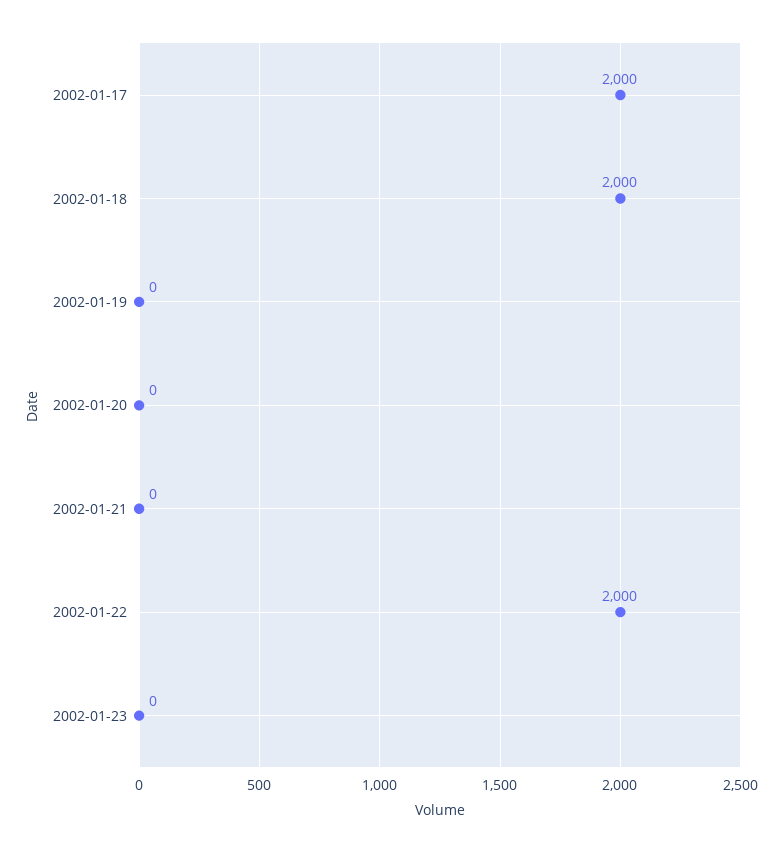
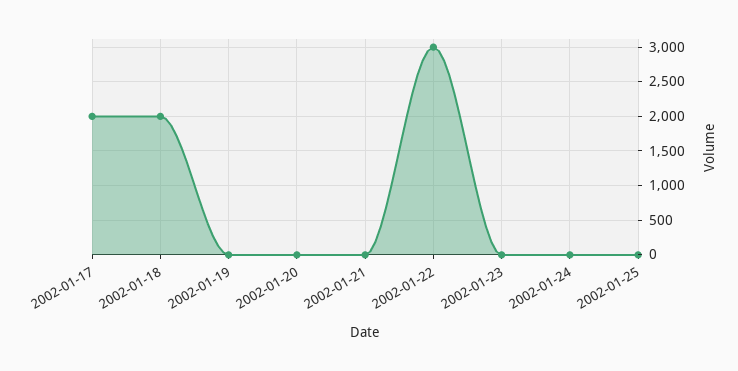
2002-01-22: 2000 -> 3000
2002-01-24: none -> 0
2002-01-25: none -> 0

